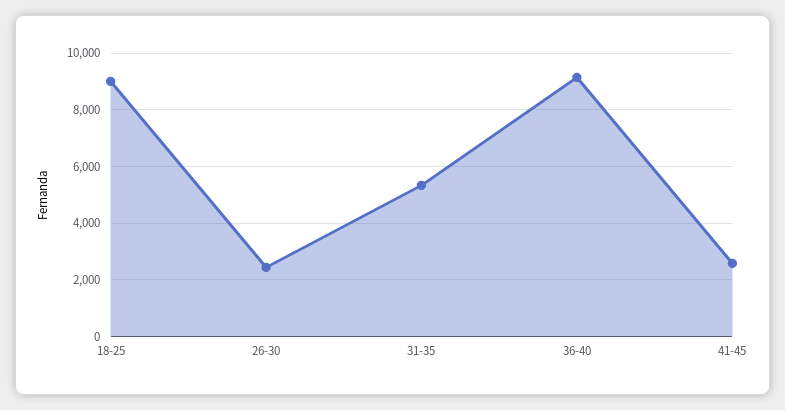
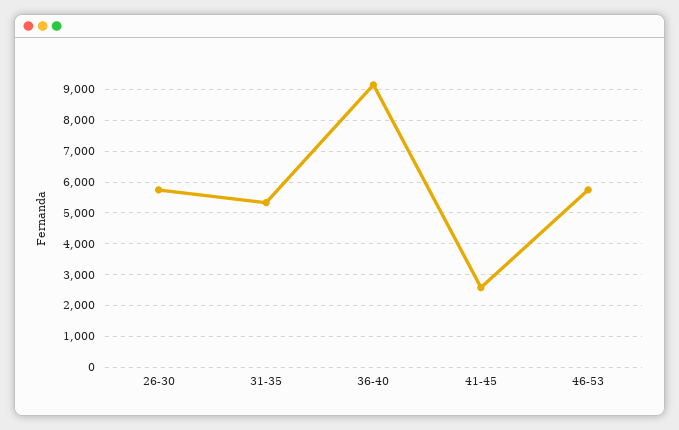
18-25: 9000 -> none
26-30: 2500 -> 5800
46-53: none -> 5800

